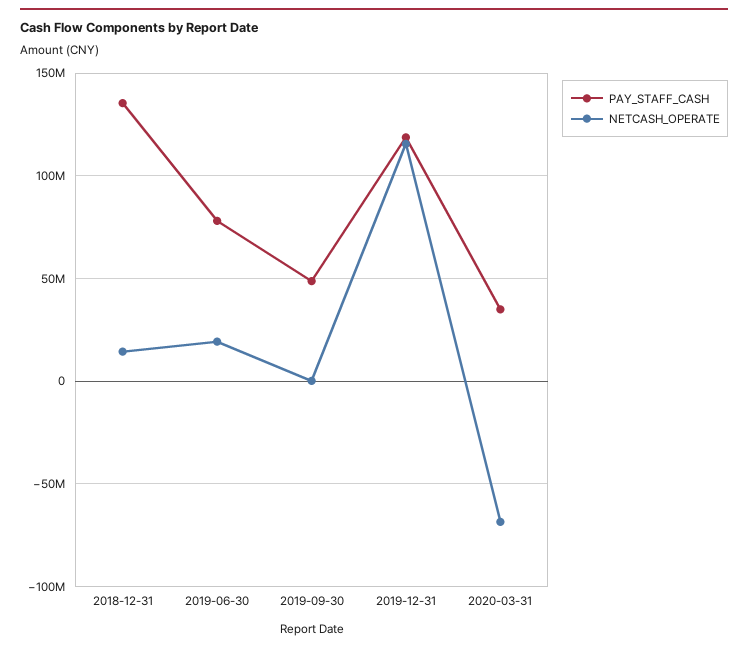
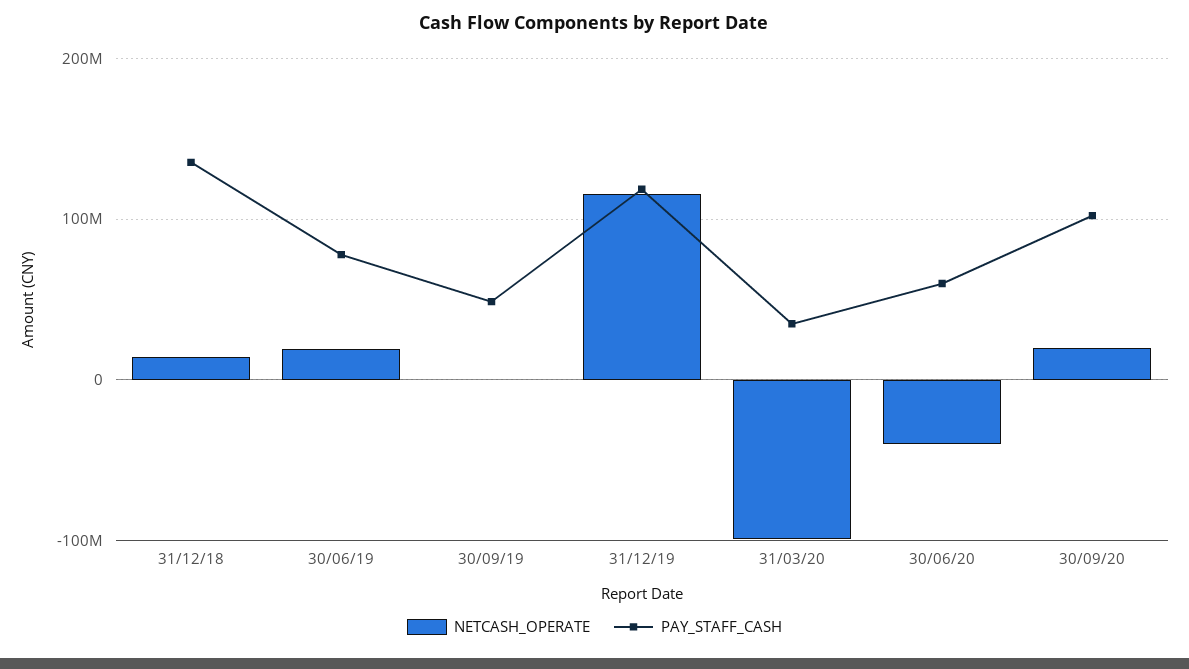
NETCASH_OPERATE, 2020-03-31: -70000000 -> -100000000
NETCASH_OPERATE, 30/06/20: none -> -40000000
PAY_STAFF_CASH, 30/06/20: none -> 60000000
NETCASH_OPERATE, 30/09/20: none -> 20000000
PAY_STAFF_CASH, 30/09/20: none -> 100000000

